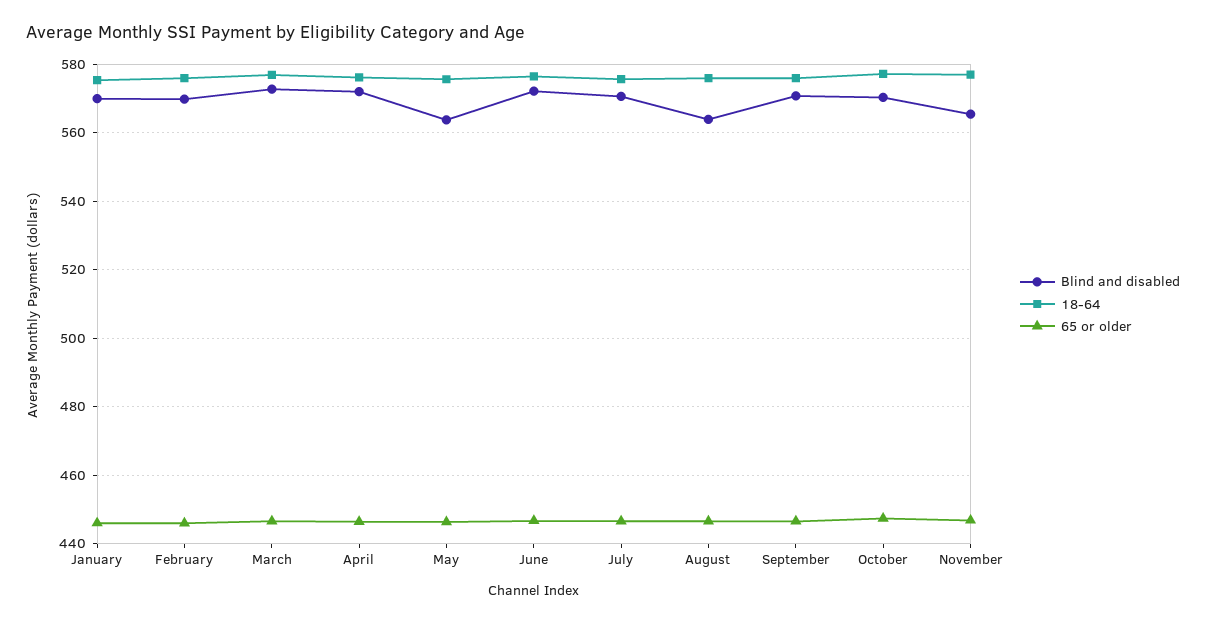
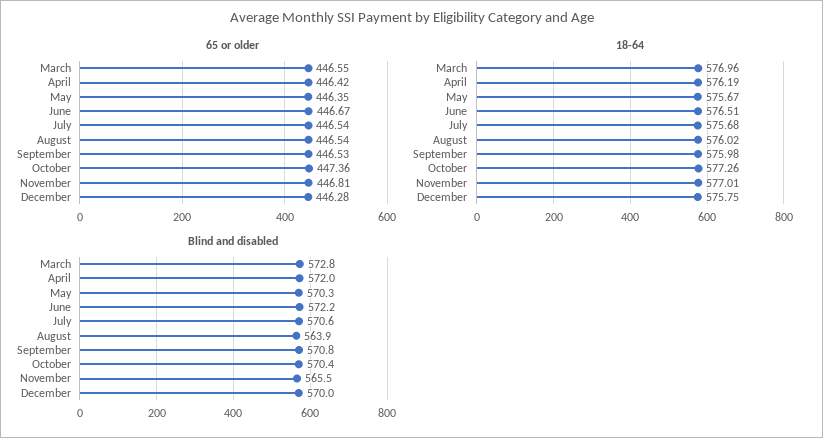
Blind and disabled, January: 570 -> none
18-64, January: 576 -> none
65 or older, January: 446 -> none
Blind and disabled, February: 570 -> none
18-64, February: 576 -> none
65 or older, February: 446 -> none
Blind and disabled, May: 564 -> 570.3
65 or older, December: none -> 446.28
18-64, December: none -> 575.75
Blind and disabled, December: none -> 570

